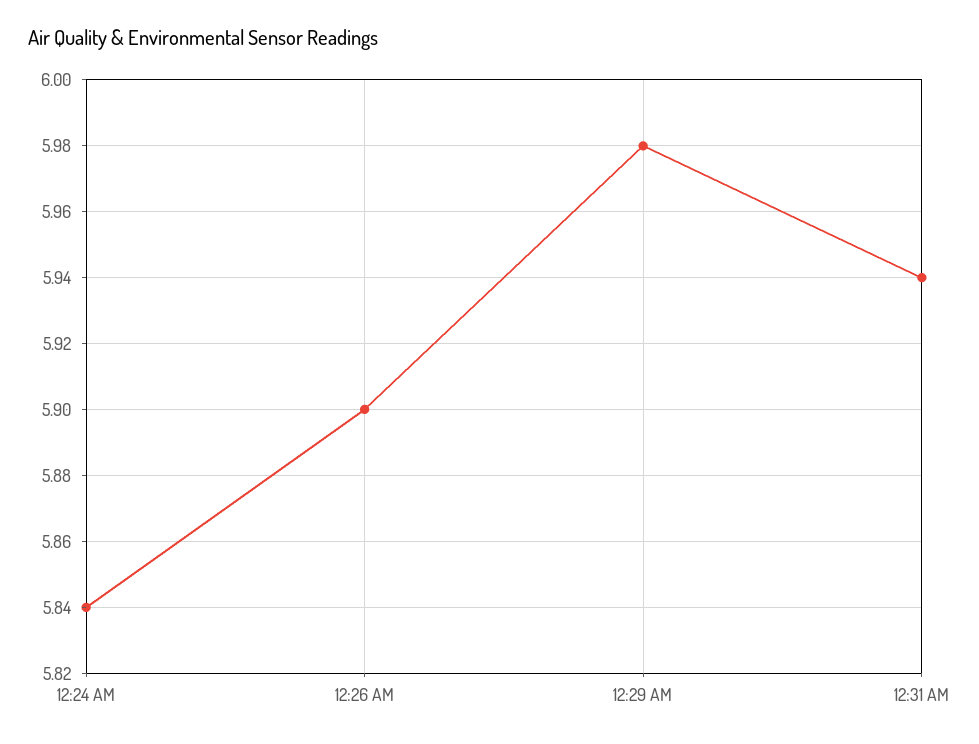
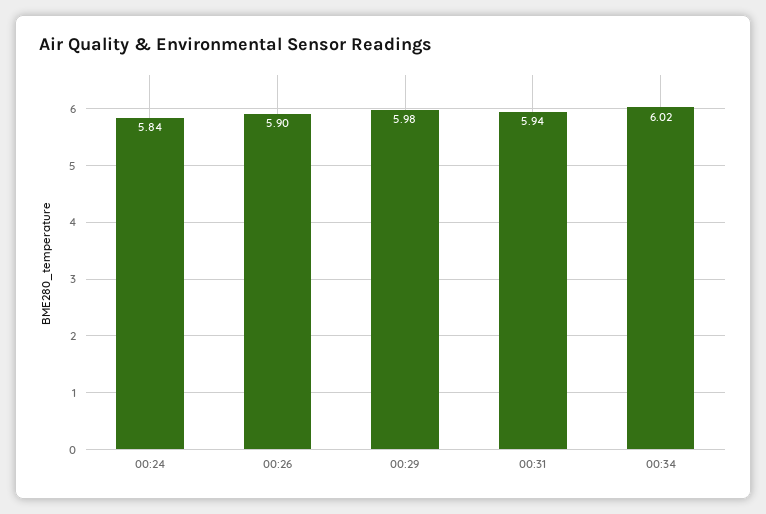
00:34: none -> 6.02

